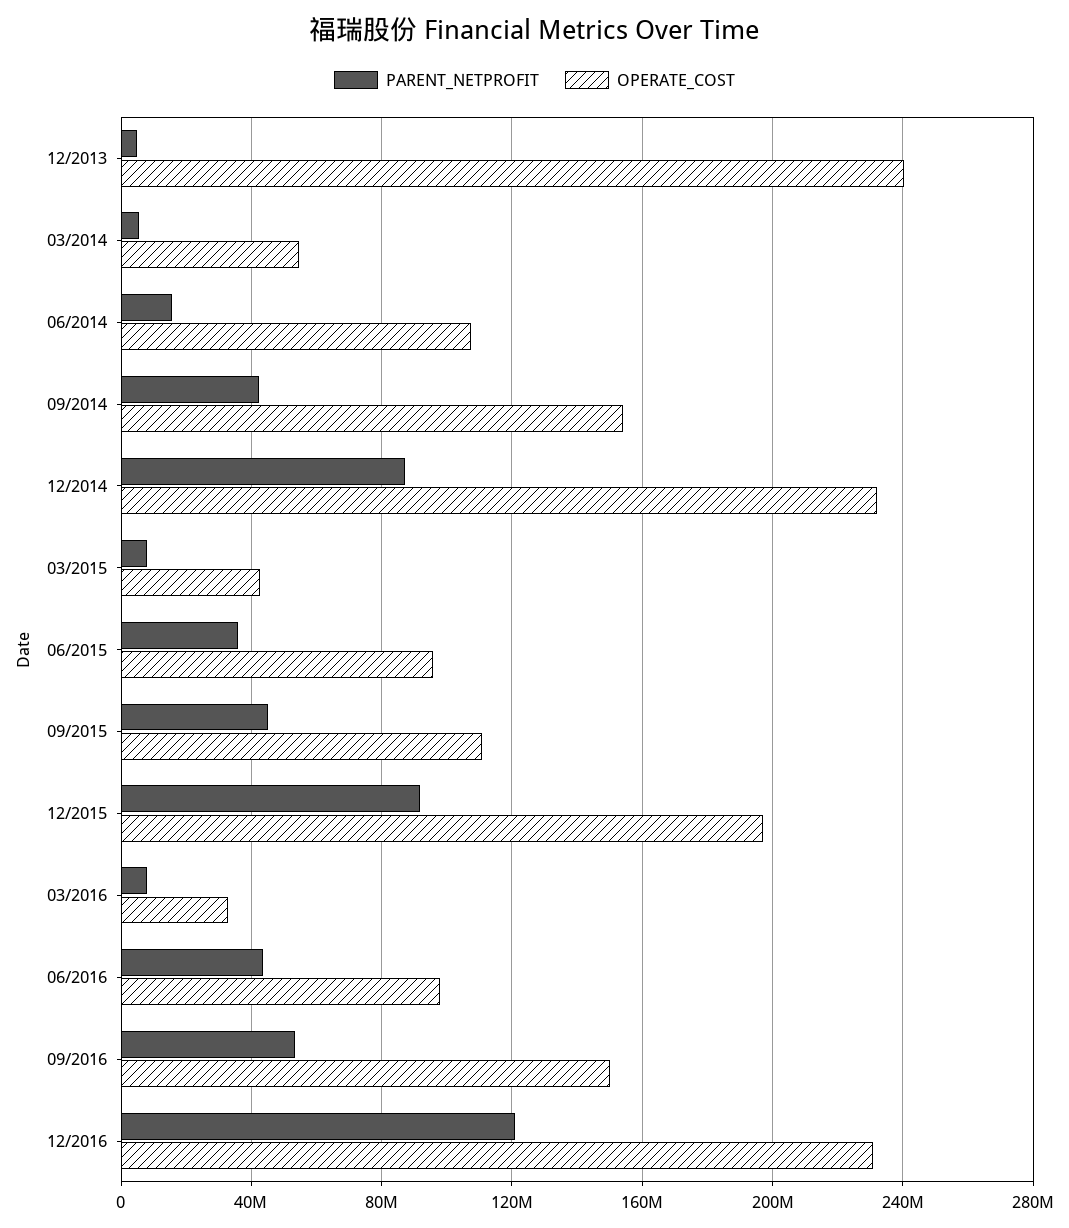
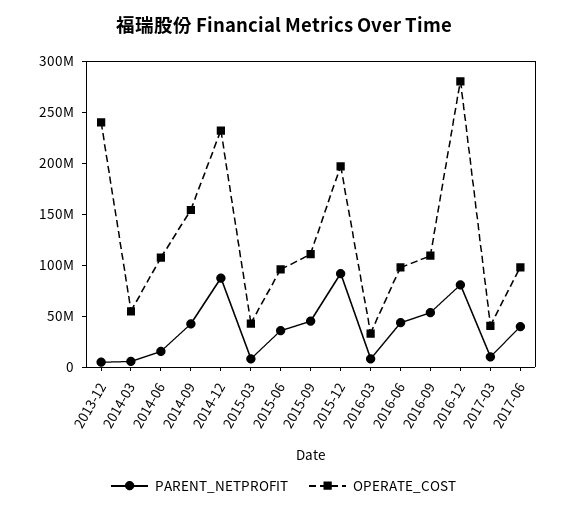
OPERATE_COST, 09/2016: 150000000 -> 110000000
PARENT_NETPROFIT, 12/2016: 120000000 -> 80000000
OPERATE_COST, 12/2016: 230000000 -> 280000000
PARENT_NETPROFIT, 2017-03: none -> 10000000
OPERATE_COST, 2017-03: none -> 40000000
PARENT_NETPROFIT, 2017-06: none -> 40000000
OPERATE_COST, 2017-06: none -> 100000000

